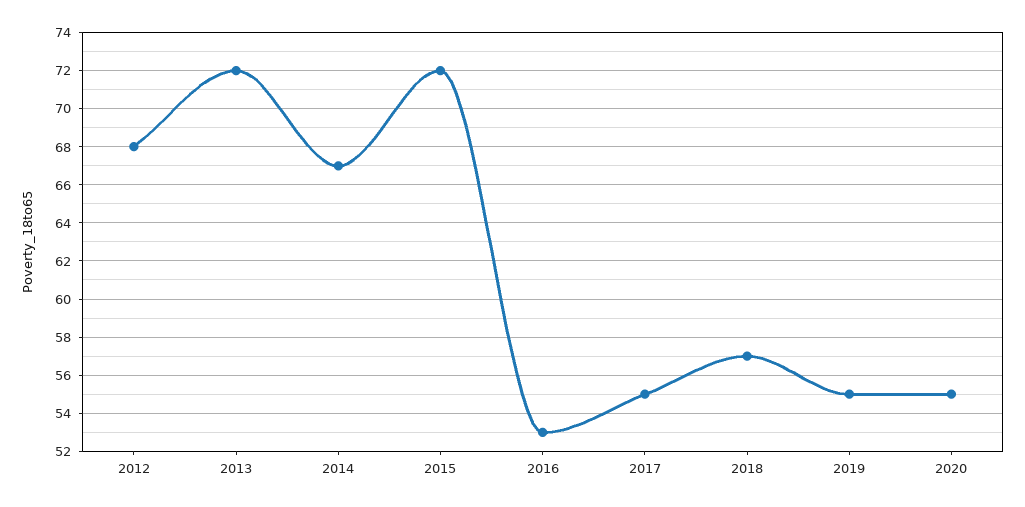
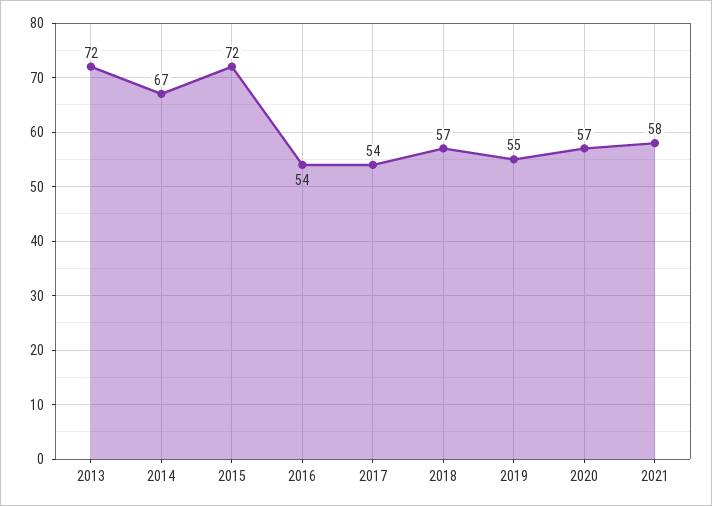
2012: 68 -> none
2016: 53 -> 54
2017: 55 -> 54
2020: 55 -> 57
2021: none -> 58

